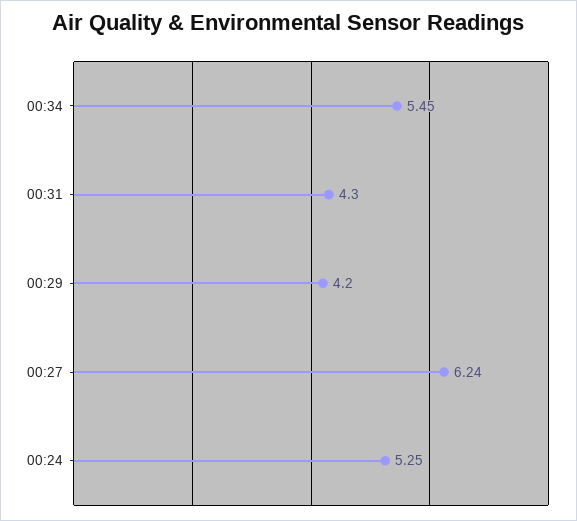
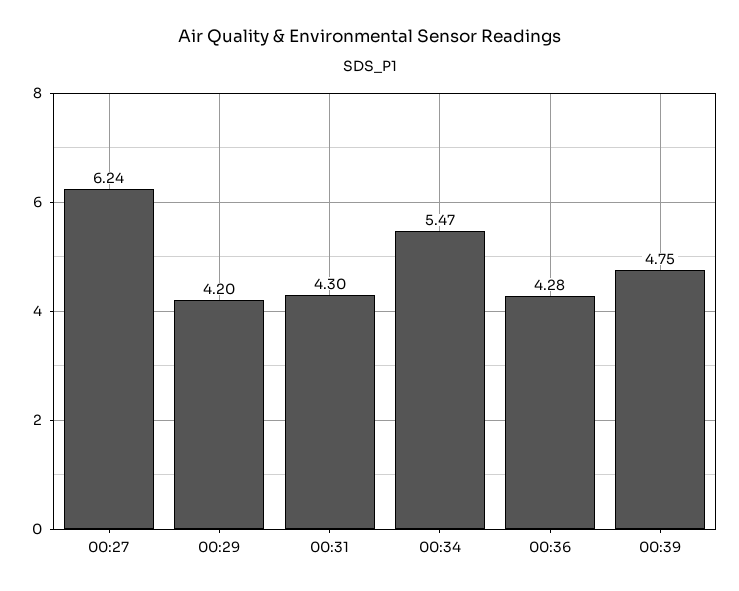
00:34: 5.45 -> 5.47
00:24: 5.25 -> none
00:36: none -> 4.28
00:39: none -> 4.75

